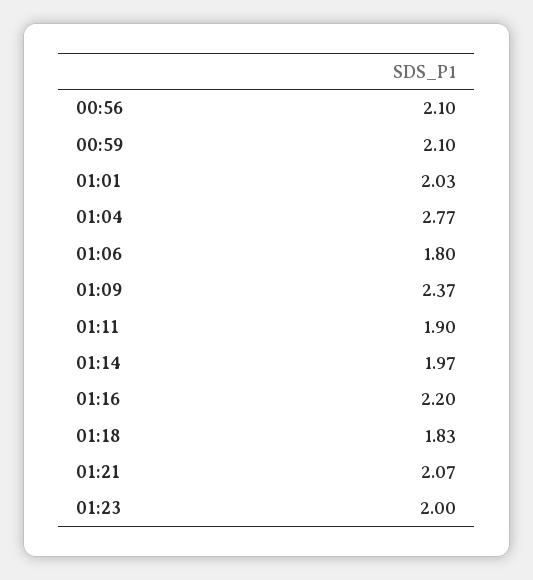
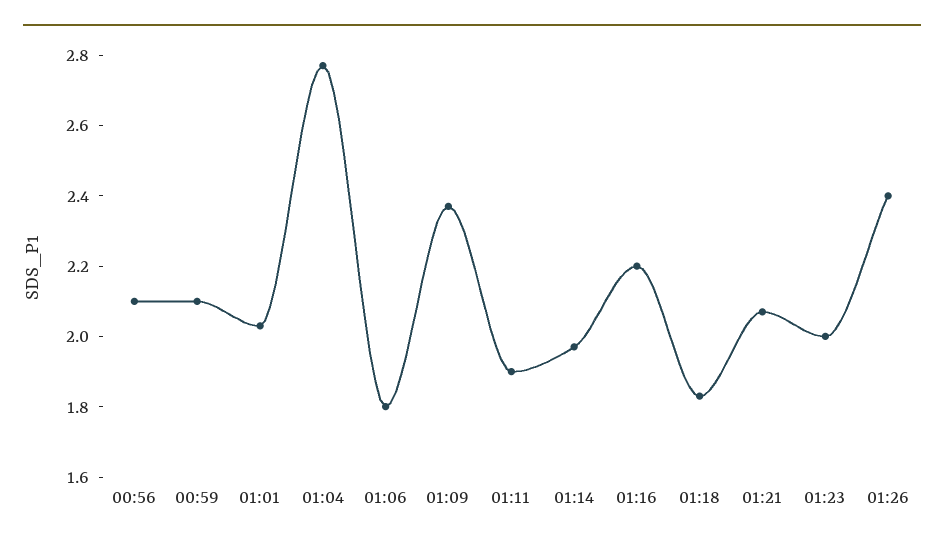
01:26: none -> 2.4

